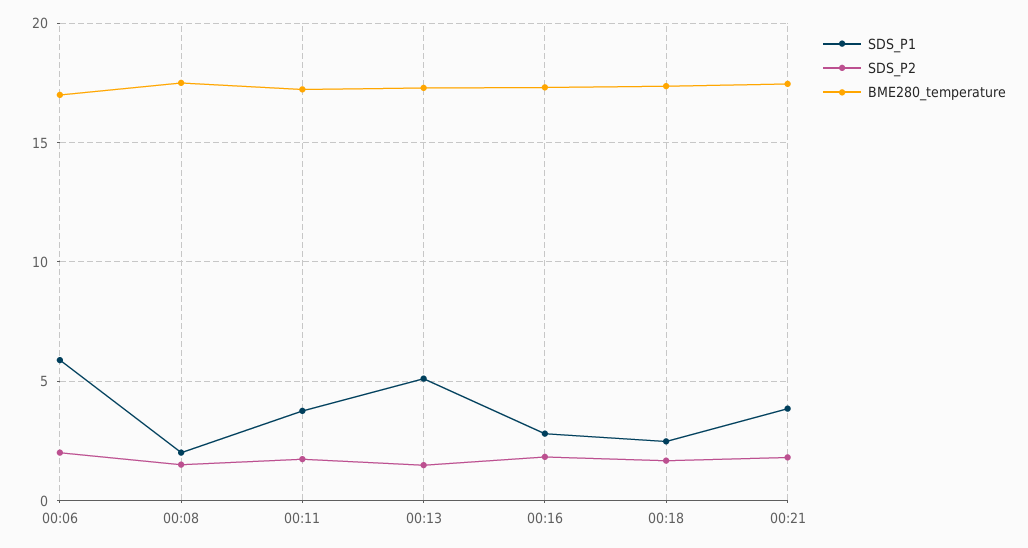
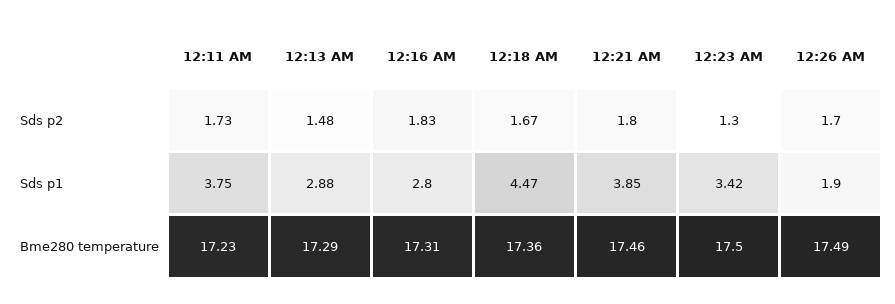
SDS_P1, 00:06: 6 -> none
SDS_P2, 00:06: 2 -> none
BME280_temperature, 00:06: 17 -> none
SDS_P1, 00:08: 2 -> none
SDS_P2, 00:08: 1.5 -> none
BME280_temperature, 00:08: 17.5 -> none
SDS_P1, 00:13: 5 -> 2.88
SDS_P1, 00:18: 2.5 -> 4.47
SDS_P2, 12:23 AM: none -> 1.3
SDS_P2, 12:26 AM: none -> 1.7
SDS_P1, 12:23 AM: none -> 3.42
SDS_P1, 12:26 AM: none -> 1.9
BME280_temperature, 12:23 AM: none -> 17.5
BME280_temperature, 12:26 AM: none -> 17.49

